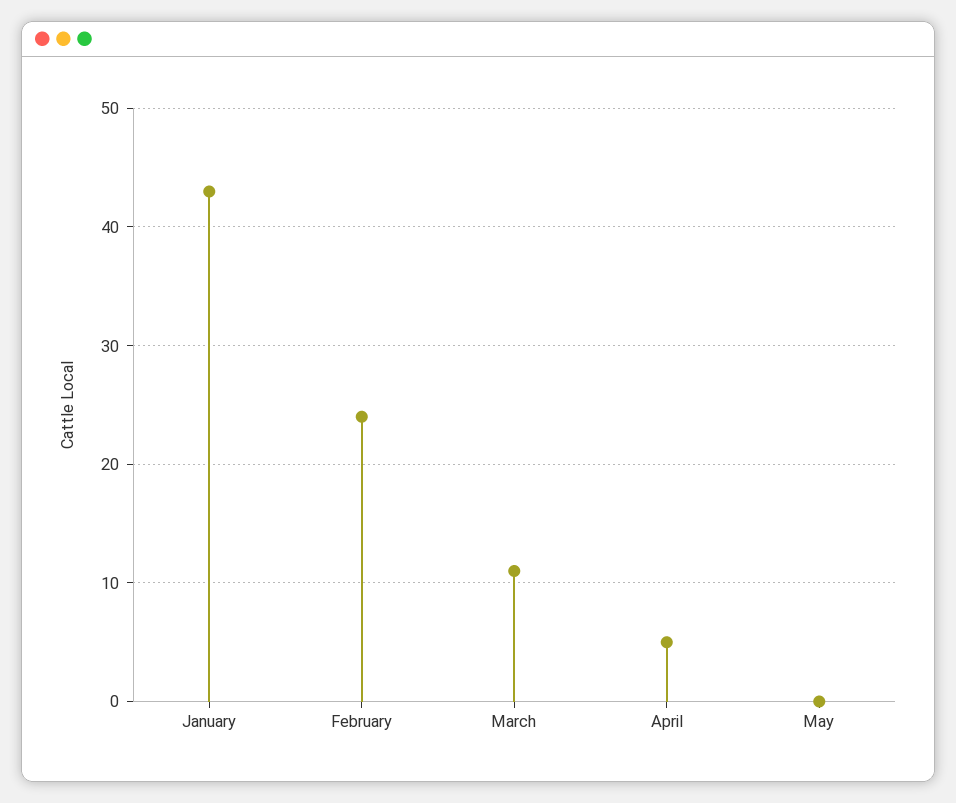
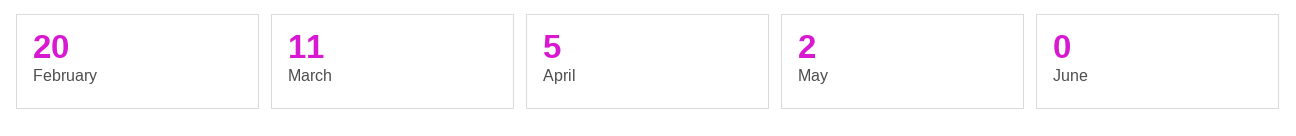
January: 43 -> none
February: 24 -> 20
May: 0 -> 2
June: none -> 0

